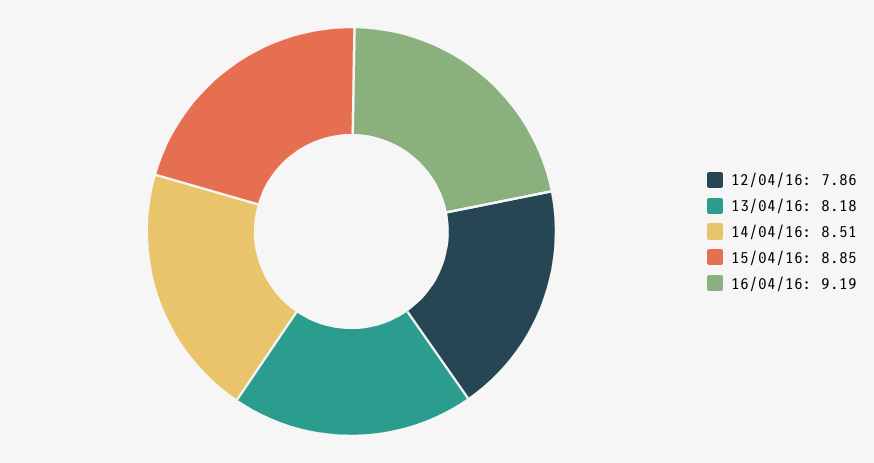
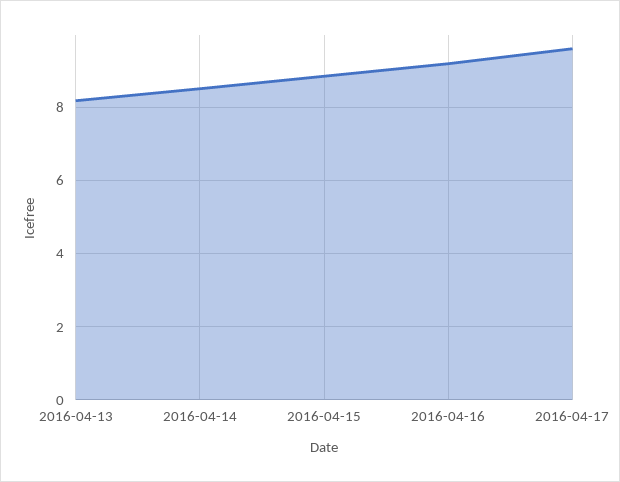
12/04/16: 7.86 -> none
2016-04-17: none -> 9.6

